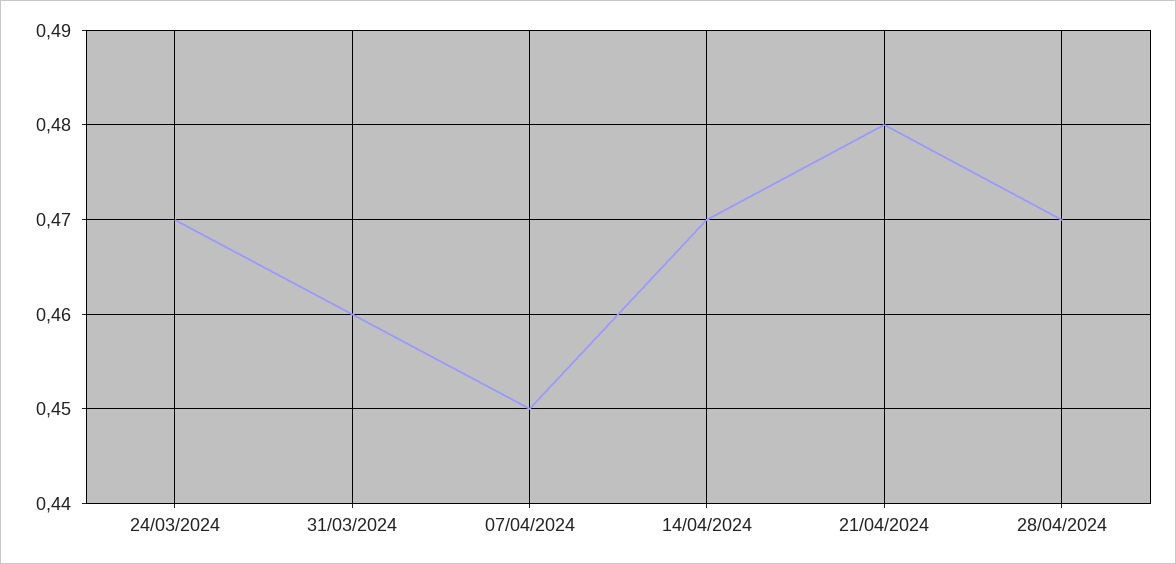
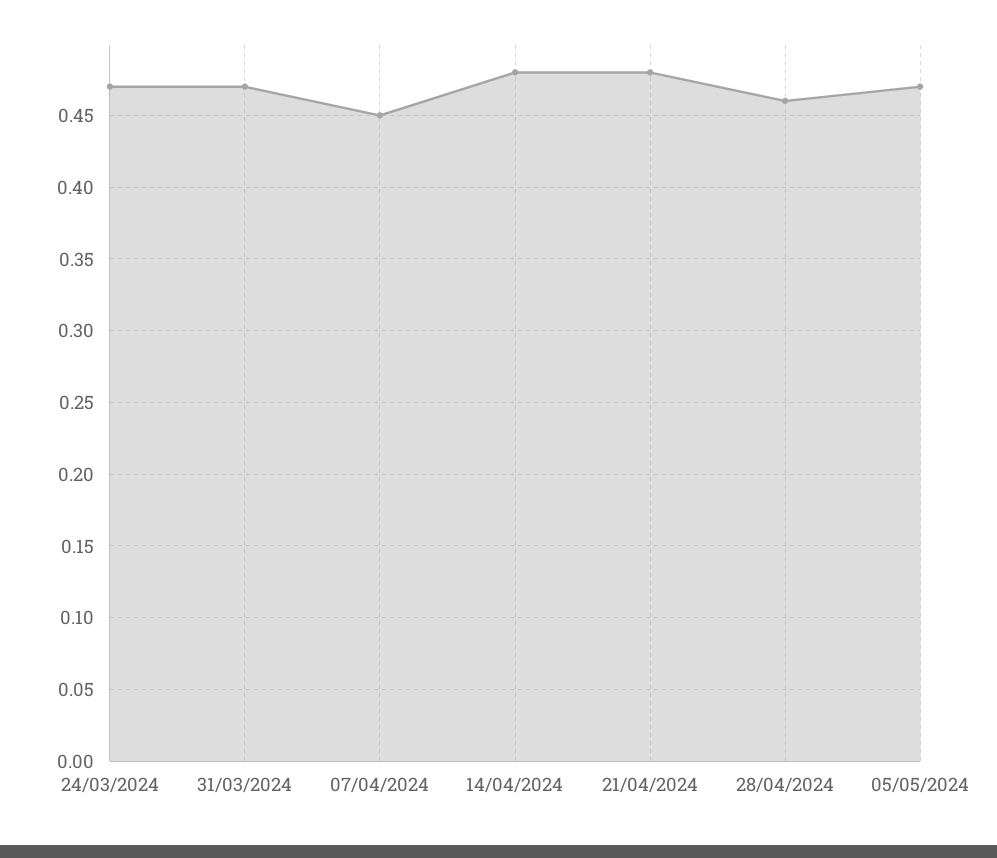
31/03/2024: 0.46 -> 0.47
14/04/2024: 0.47 -> 0.48
28/04/2024: 0.47 -> 0.46
05/05/2024: none -> 0.47

